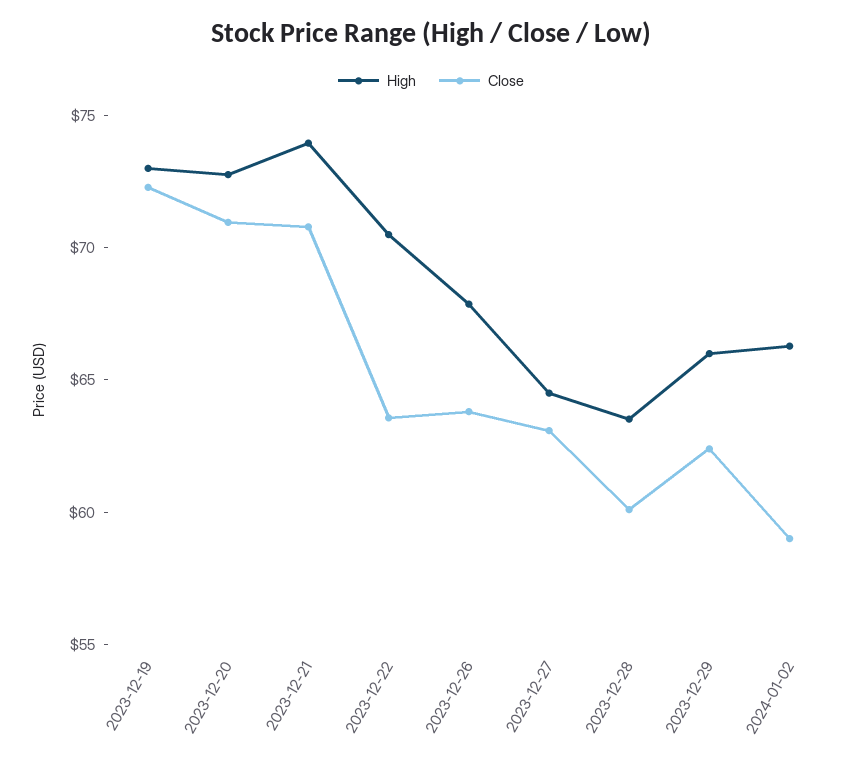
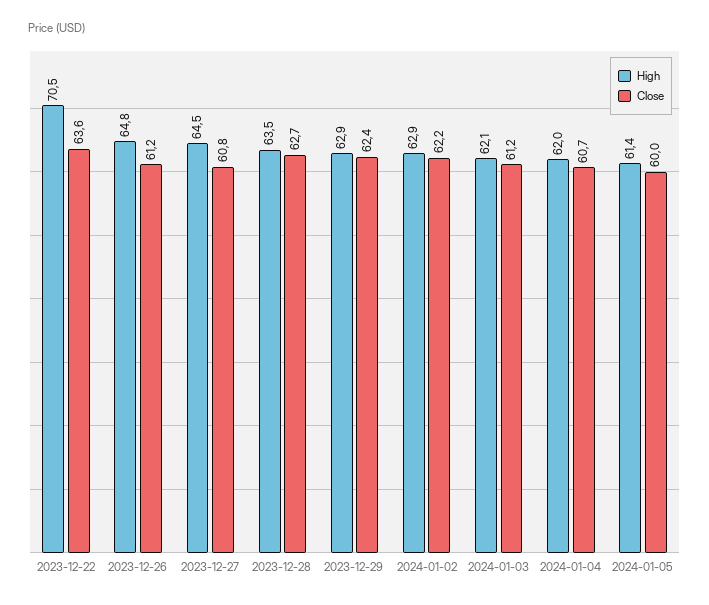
High, 2023-12-19: 73 -> none
Close, 2023-12-19: 72 -> none
High, 2023-12-20: 73 -> none
Close, 2023-12-20: 71 -> none
High, 2023-12-21: 74 -> none
Close, 2023-12-21: 71 -> none
High, 2023-12-26: 68 -> 64.8
Close, 2023-12-26: 64 -> 61.2
Close, 2023-12-27: 63 -> 60.8
Close, 2023-12-28: 60 -> 62.7
High, 2023-12-29: 66 -> 62.9
High, 2024-01-02: 66 -> 62.9
Close, 2024-01-02: 59 -> 62.2
High, 2024-01-03: none -> 62.1
Close, 2024-01-03: none -> 61.2
High, 2024-01-04: none -> 62
Close, 2024-01-04: none -> 60.7
High, 2024-01-05: none -> 61.4
Close, 2024-01-05: none -> 60

